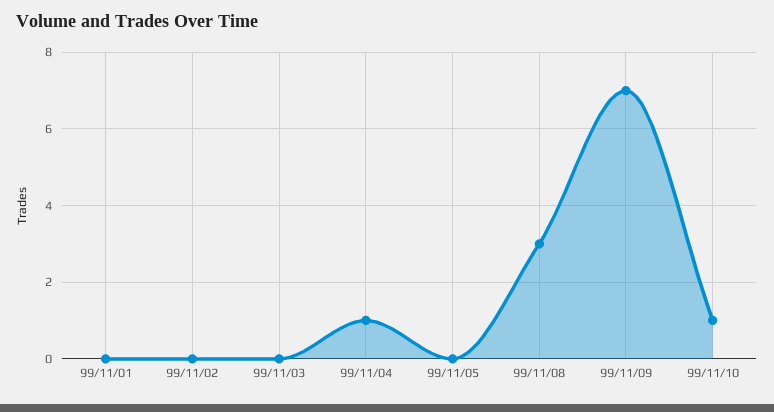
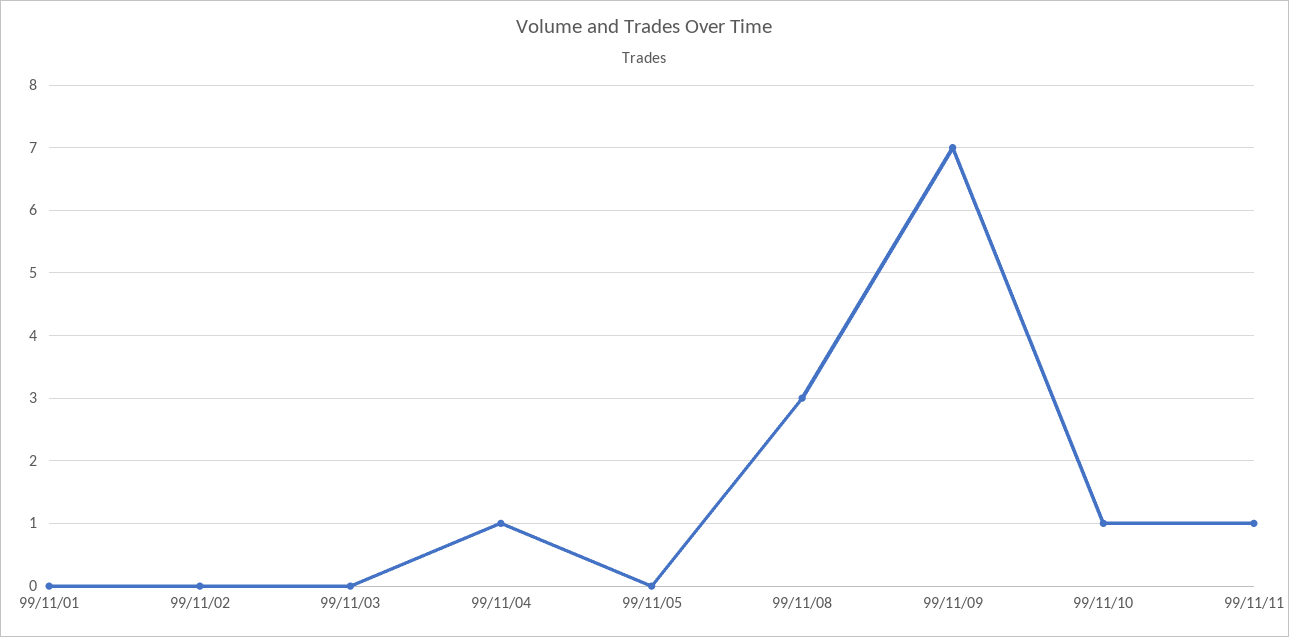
99/11/11: none -> 1

